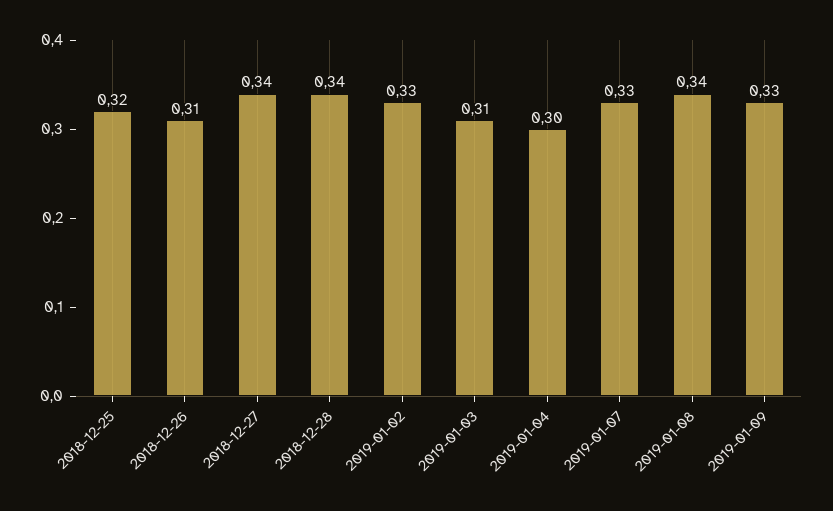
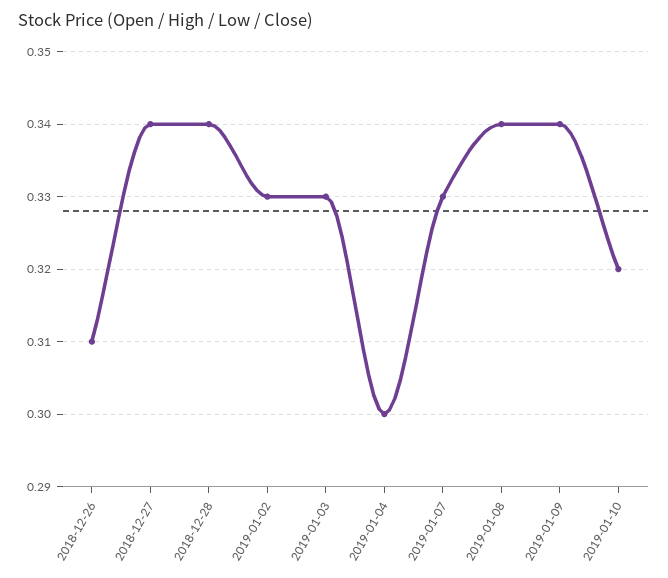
2018-12-25: 0.32 -> none
2019-01-03: 0.31 -> 0.33
2019-01-09: 0.33 -> 0.34
2019-01-10: none -> 0.32

